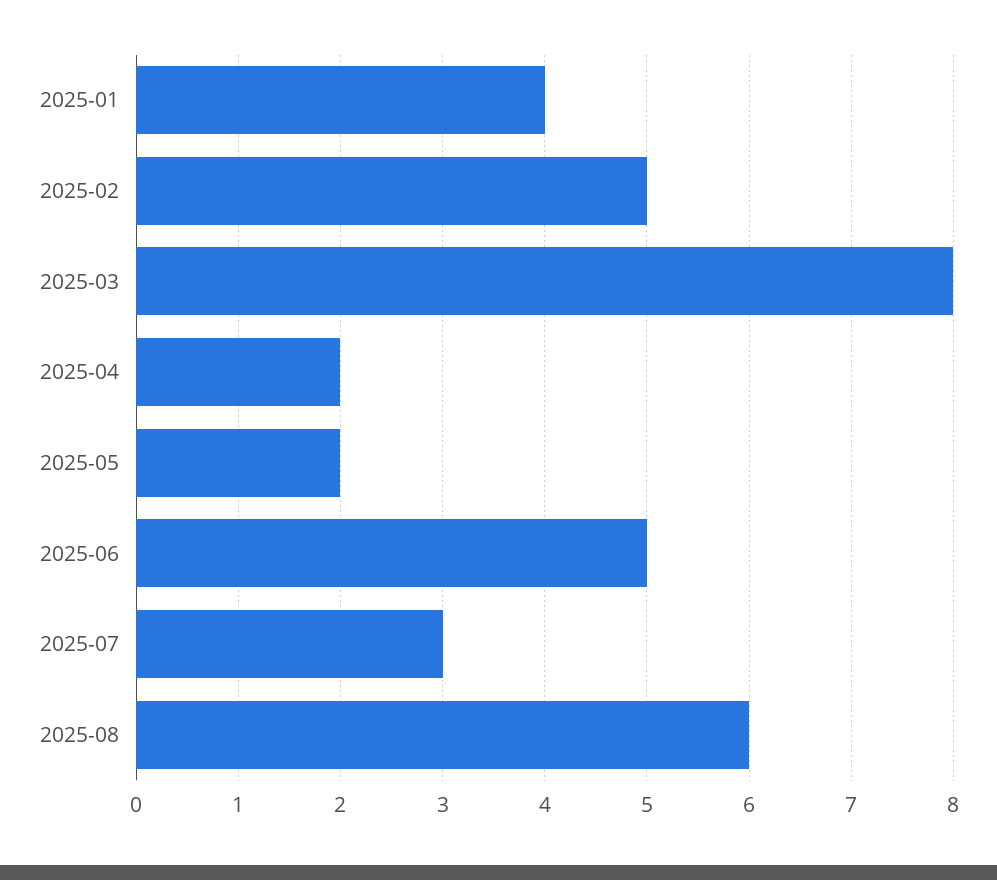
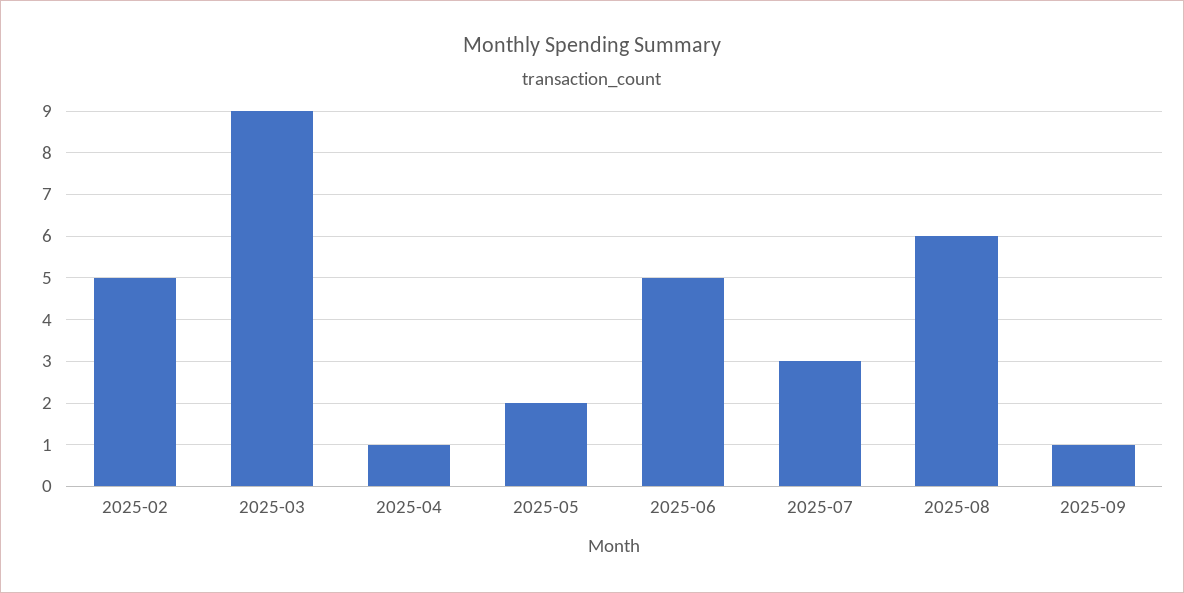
2025-01: 4 -> none
2025-03: 8 -> 9
2025-04: 2 -> 1
2025-09: none -> 1

